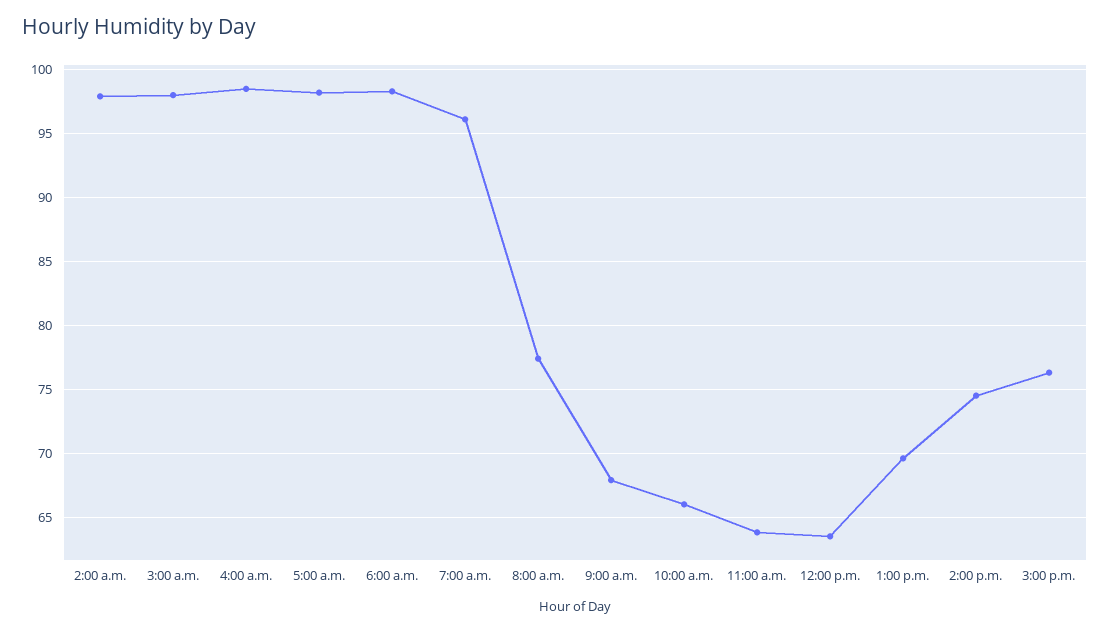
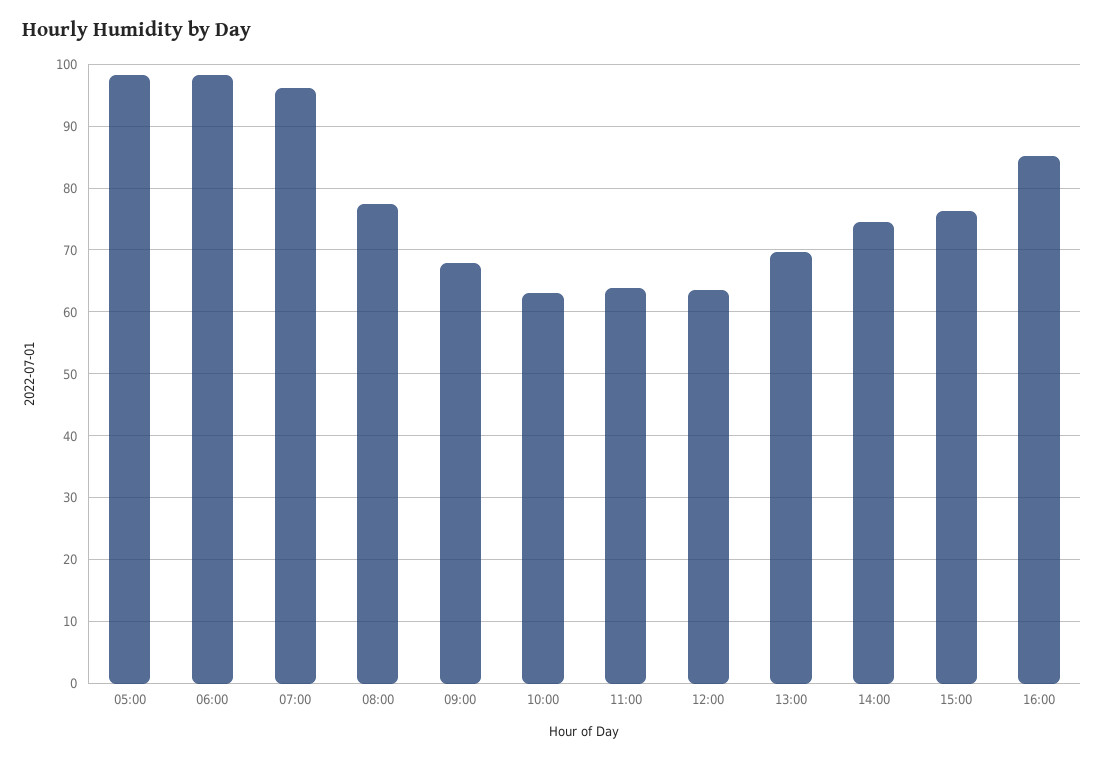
2:00 a.m.: 98 -> none
3:00 a.m.: 98 -> none
4:00 a.m.: 98.5 -> none
10:00 a.m.: 66 -> 63
16:00: none -> 85

